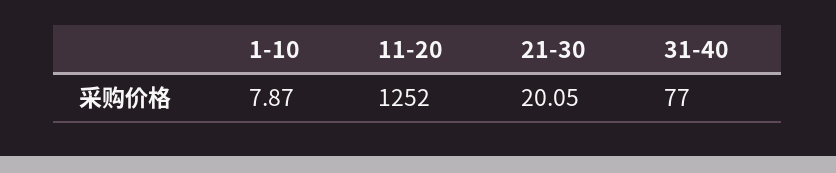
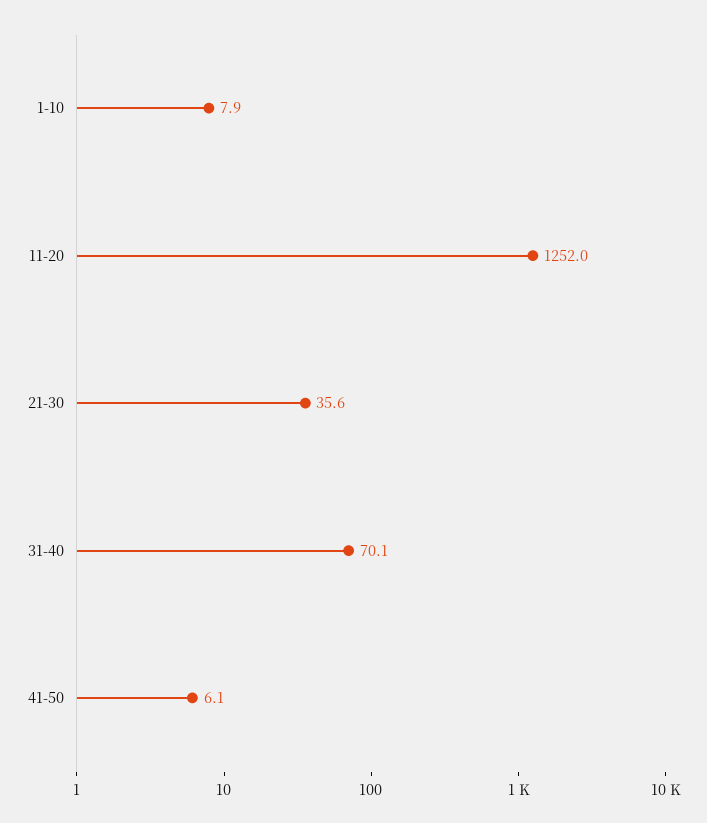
21-30: 20.05 -> 35.6
31-40: 77 -> 70.1
41-50: none -> 6.1

